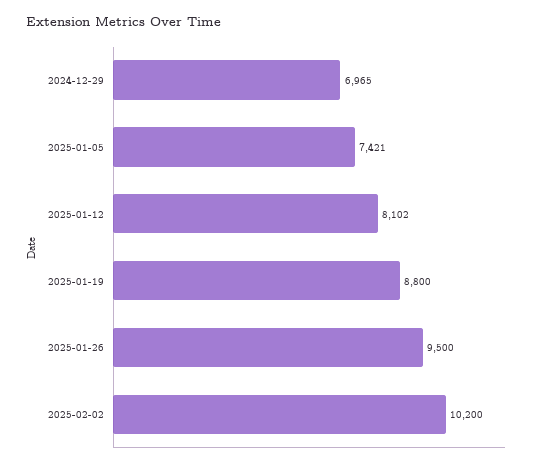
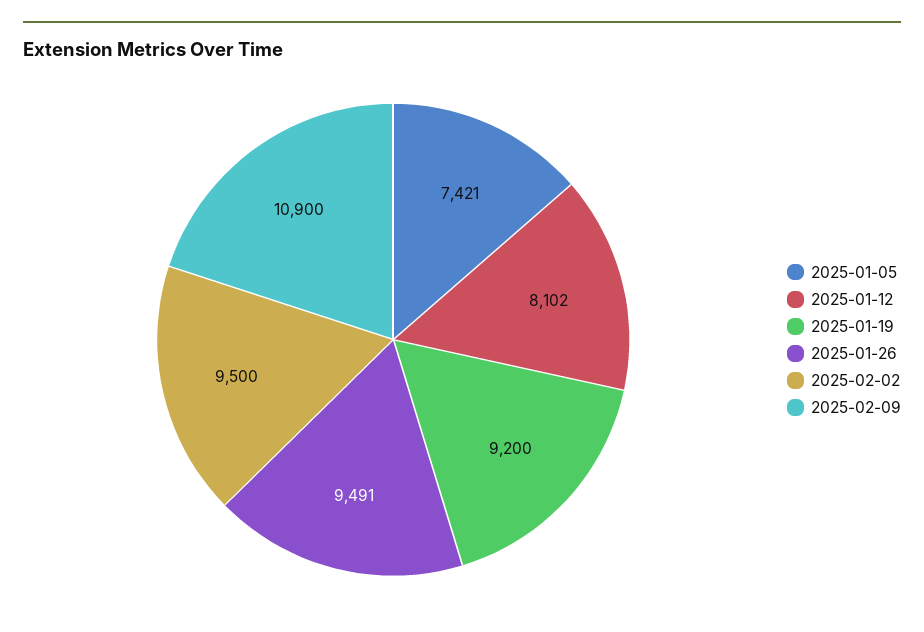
2024-12-29: 6965 -> none
2025-01-19: 8800 -> 9200
2025-01-26: 9500 -> 9491
2025-02-02: 10200 -> 9500
2025-02-09: none -> 10900

